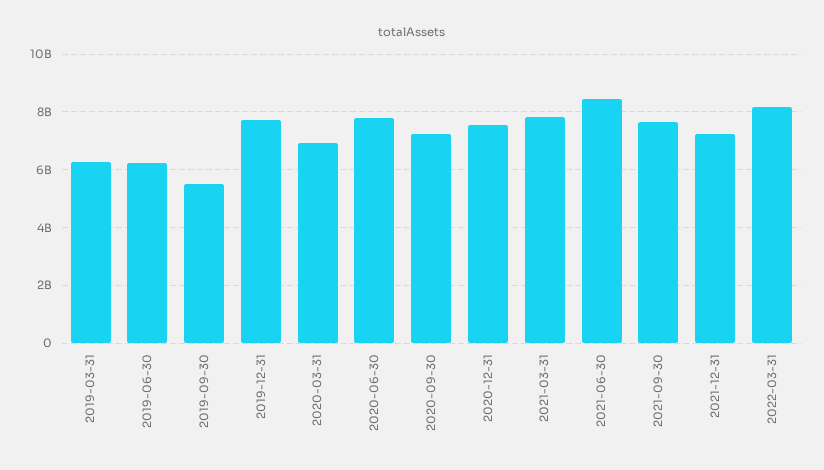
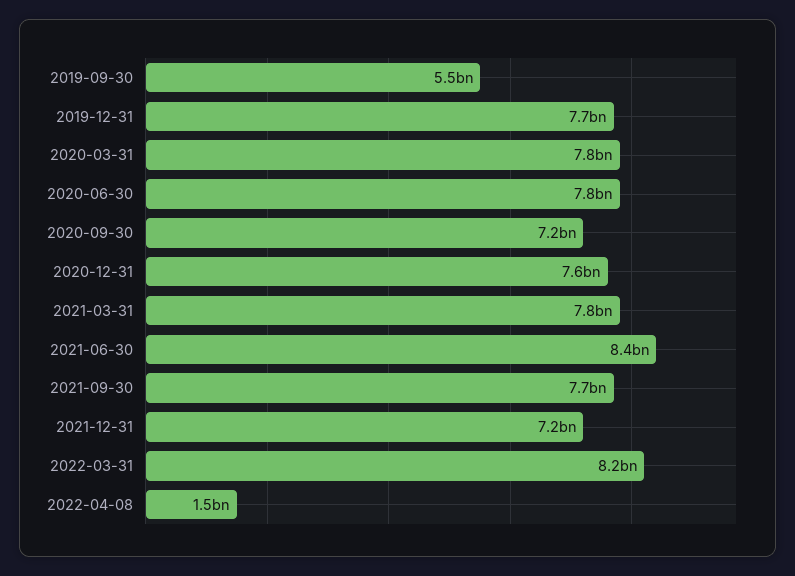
2019-03-31: 6250000000 -> none
2019-06-30: 6250000000 -> none
2020-03-31: 7000000000 -> 7800000000
2022-04-08: none -> 1500000000

